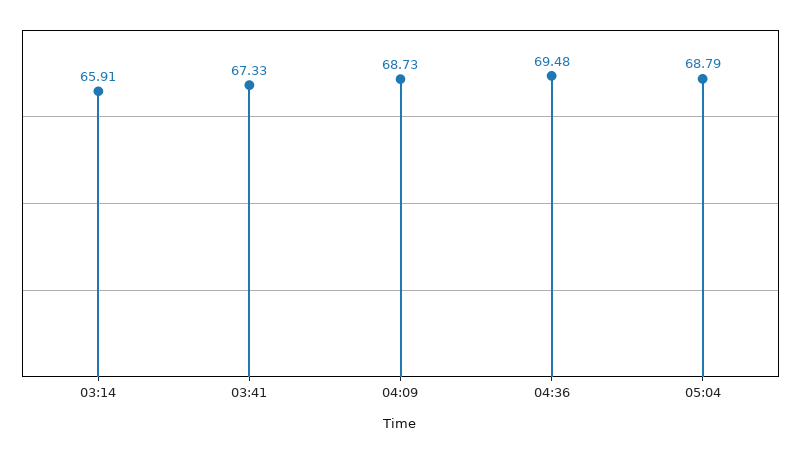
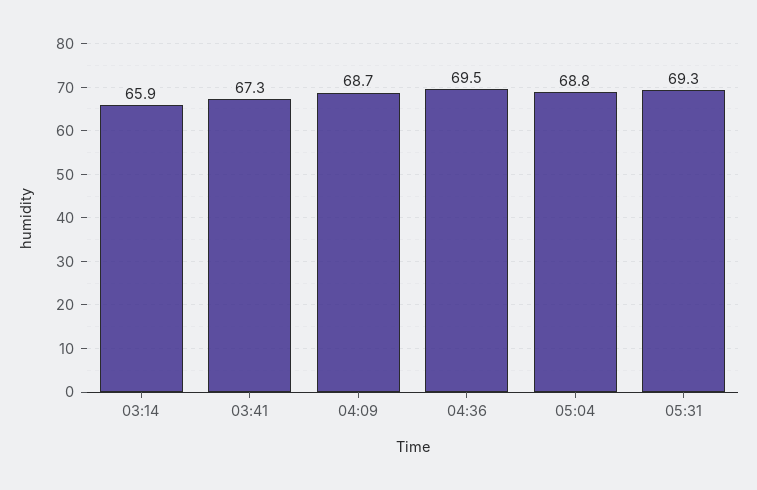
05:31: none -> 69.3

